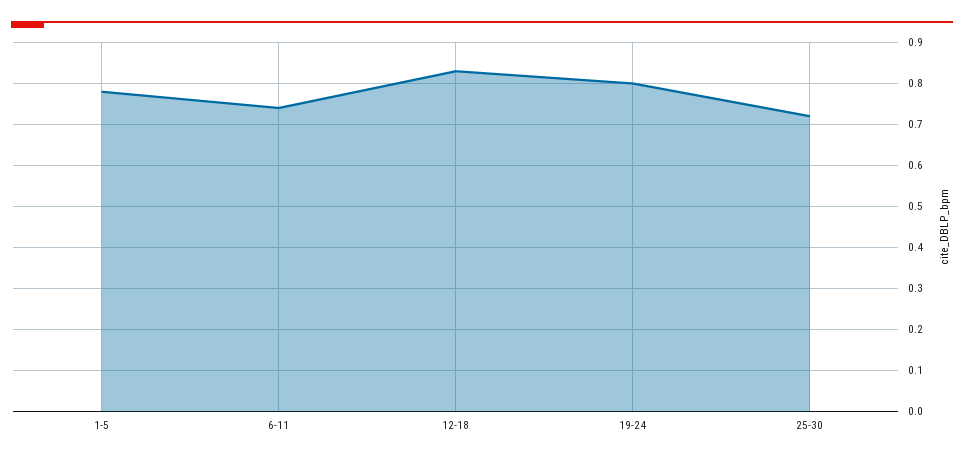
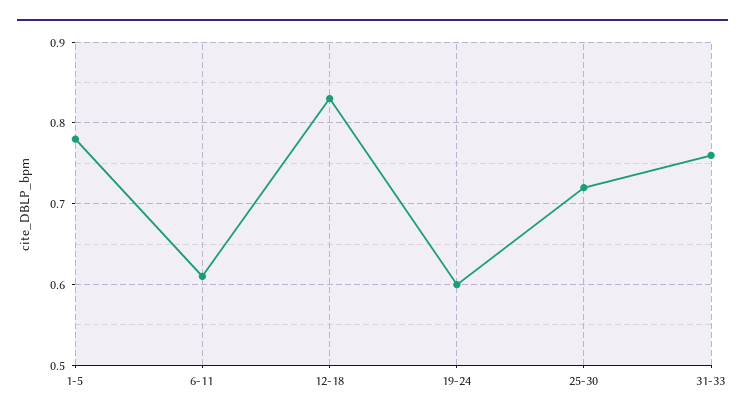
6-11: 0.75 -> 0.61
19-24: 0.8 -> 0.6
31-33: none -> 0.76

